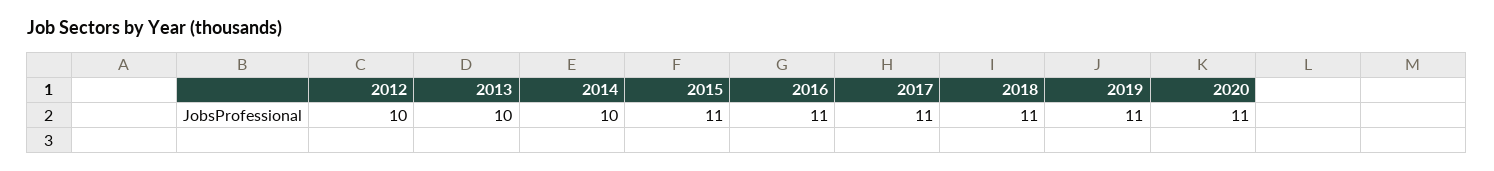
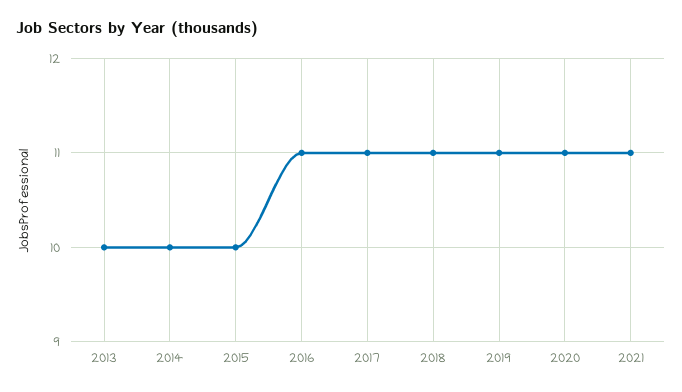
2012: 10 -> none
2015: 11 -> 10
2021: none -> 11

